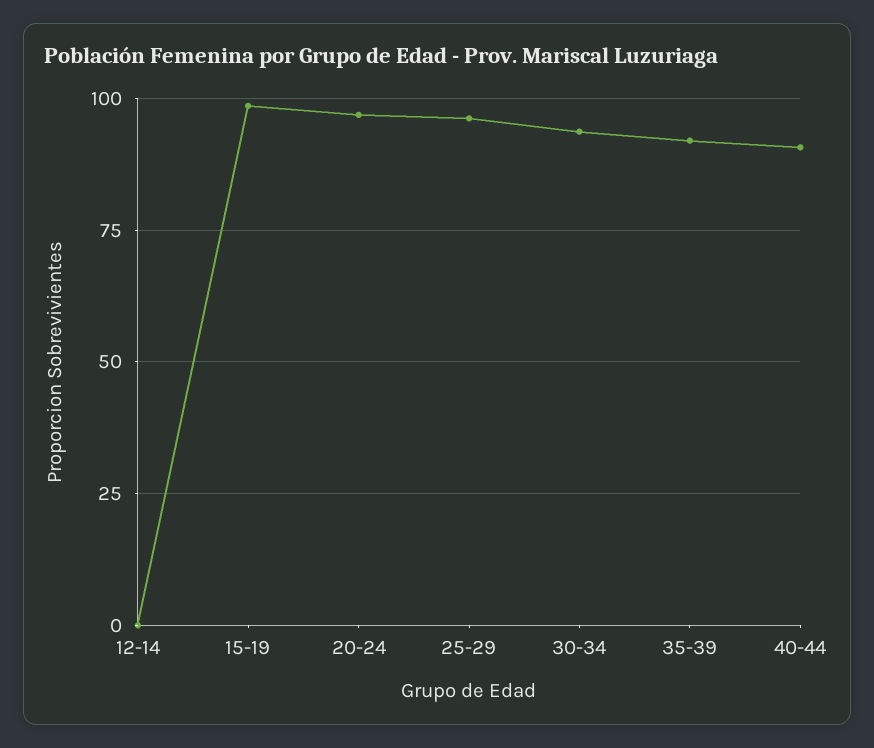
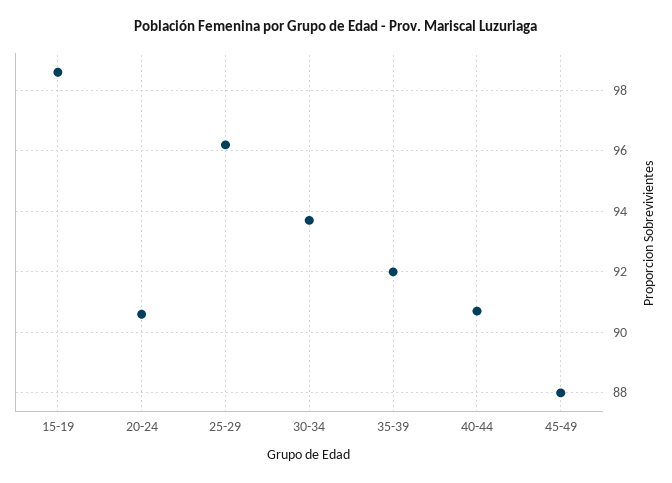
12-14: 0 -> none
20-24: 97.5 -> 90.5
45-49: none -> 88

